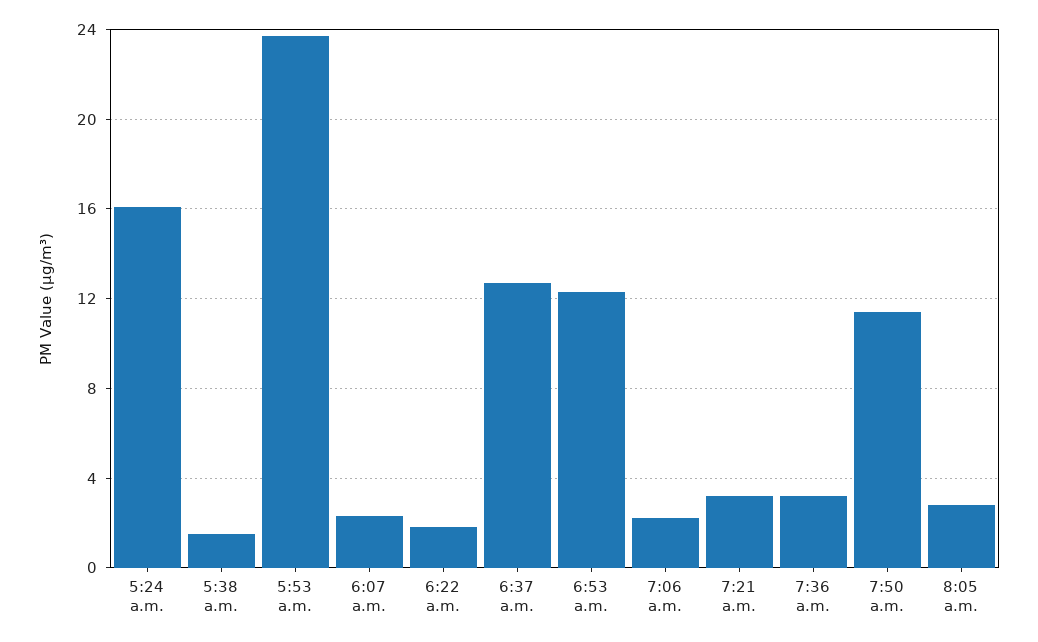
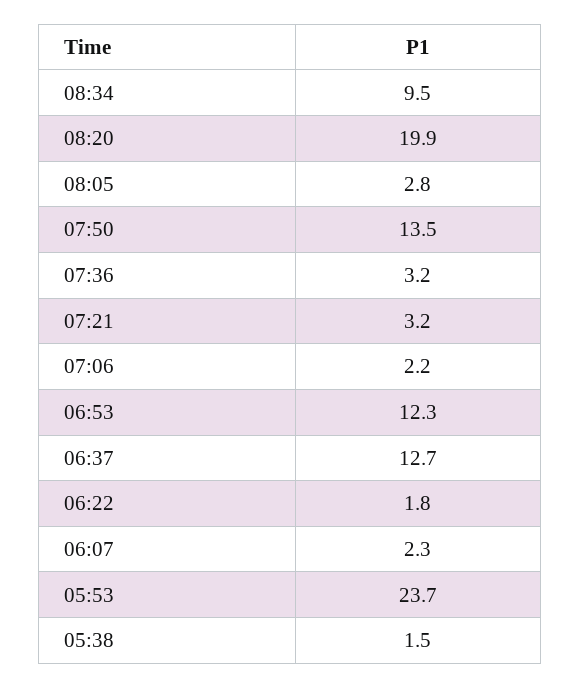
5:24 a.m.: 16 -> none
7:50 a.m.: 11.5 -> 13.5
08:34: none -> 9.5
08:20: none -> 19.9

